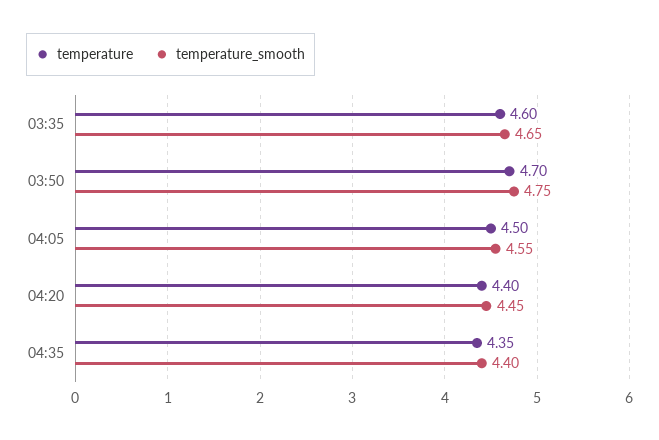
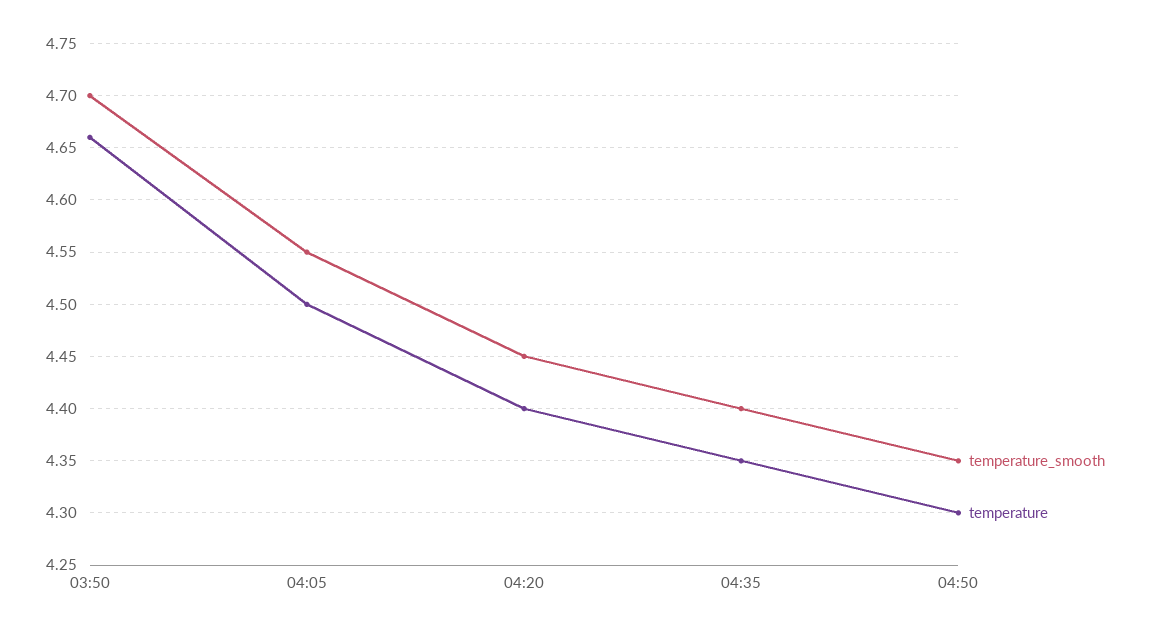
temperature, 03:35: 4.6 -> none
temperature_smooth, 03:35: 4.65 -> none
temperature, 03:50: 4.7 -> 4.66
temperature_smooth, 03:50: 4.75 -> 4.7
temperature_smooth, 04:50: none -> 4.35
temperature, 04:50: none -> 4.3

